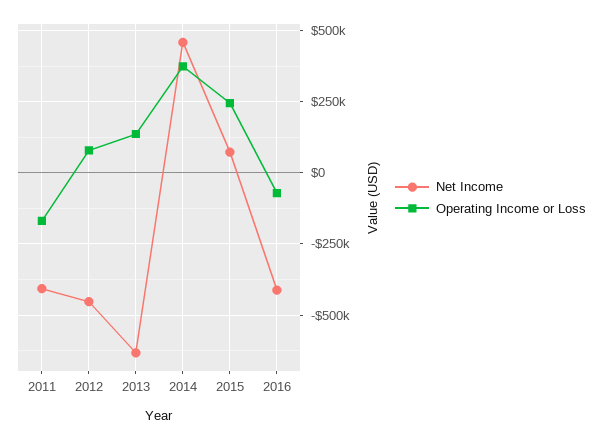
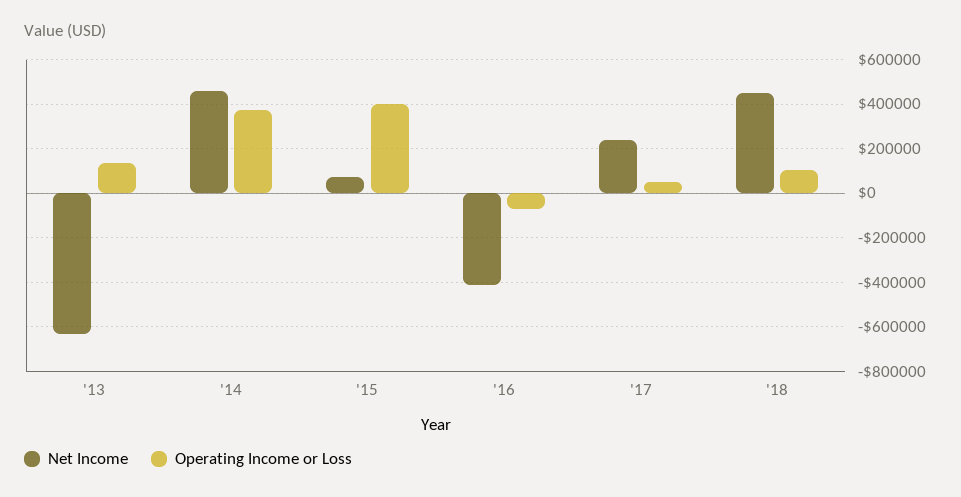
Net Income, 2011: -400000 -> none
Operating Income or Loss, 2011: -175000 -> none
Net Income, 2012: -450000 -> none
Operating Income or Loss, 2012: 75000 -> none
Operating Income or Loss, 2015: 250000 -> 400000
Net Income, '17: none -> 250000
Operating Income or Loss, '17: none -> 50000
Net Income, '18: none -> 450000
Operating Income or Loss, '18: none -> 100000

